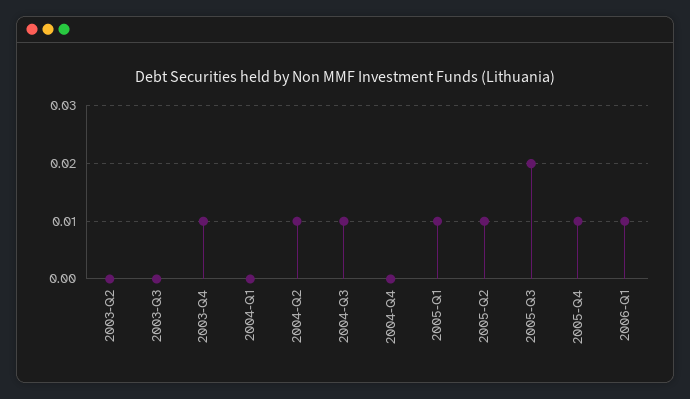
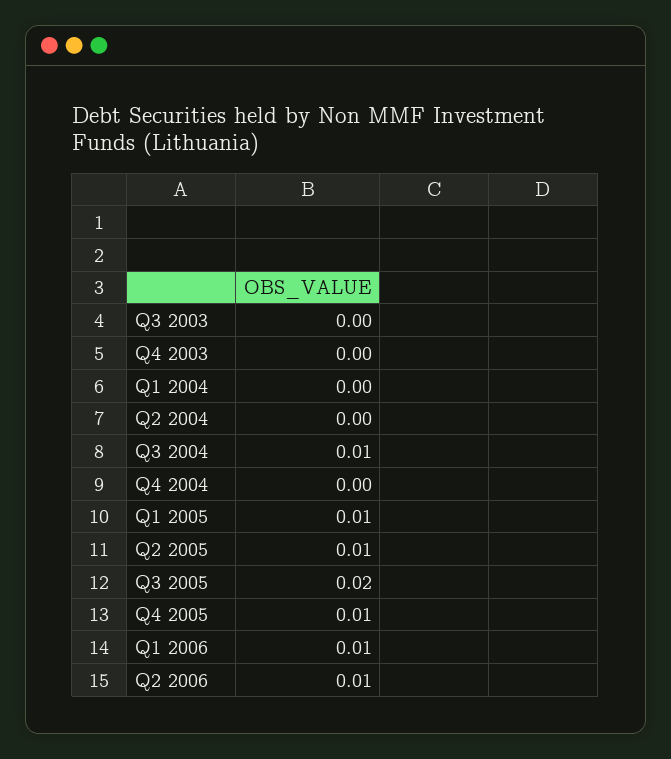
2003-Q2: 0 -> none
2003-Q4: 0.01 -> 0
2004-Q2: 0.01 -> 0
Q2 2006: none -> 0.01

